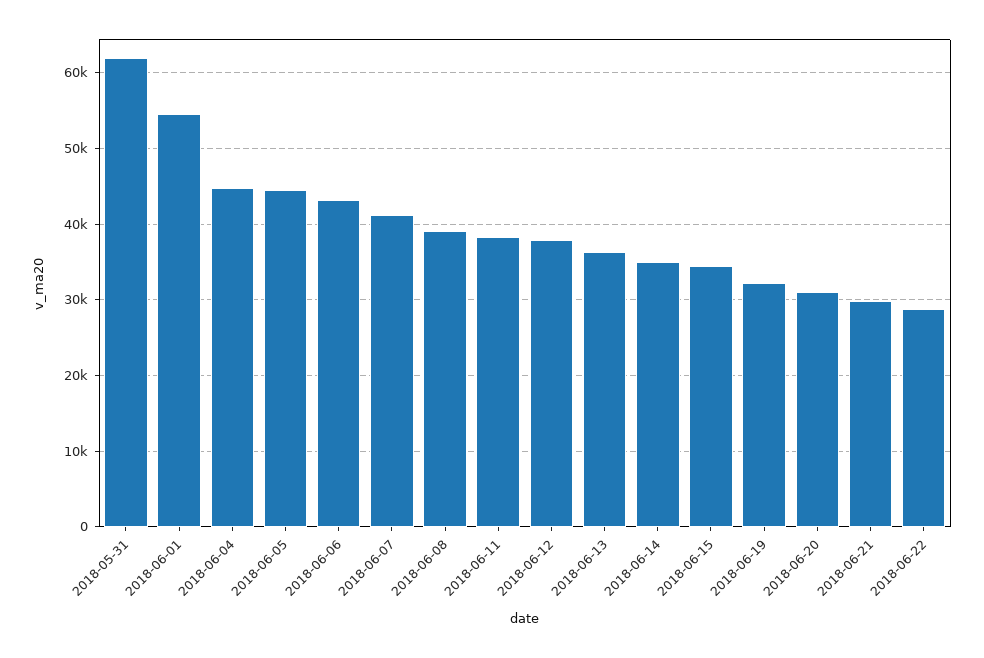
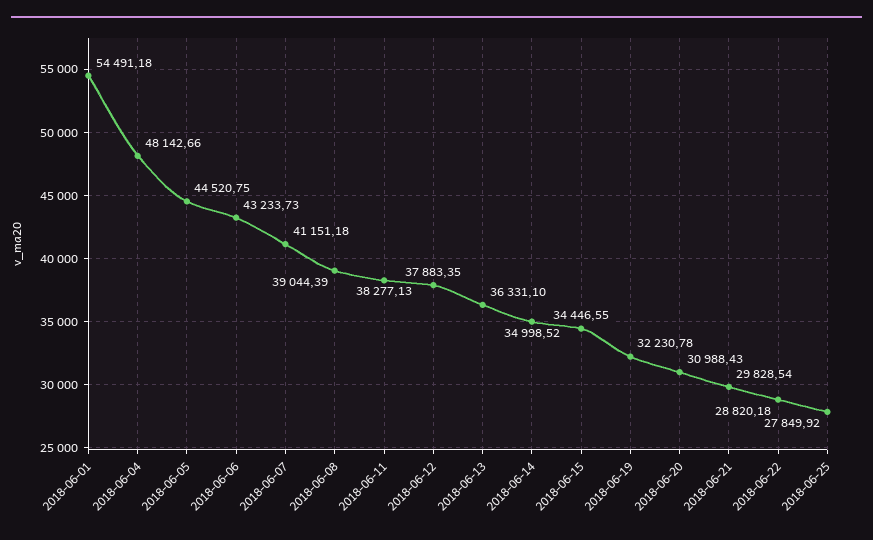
2018-05-31: 62000 -> none
2018-06-04: 45000 -> 48142.66
2018-06-25: none -> 27849.92

